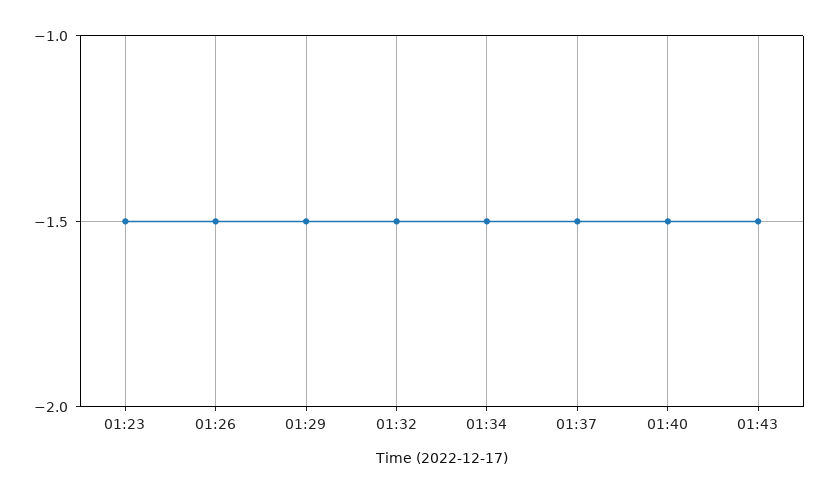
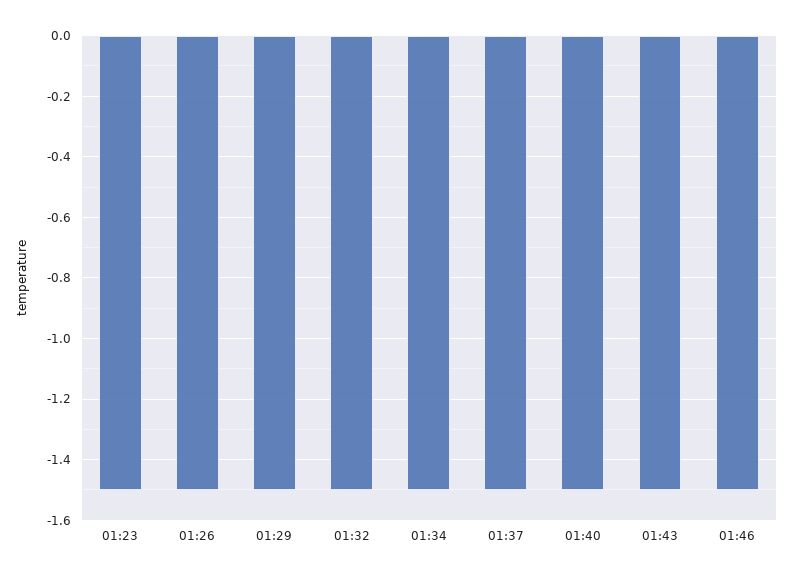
01:46: none -> -1.5

